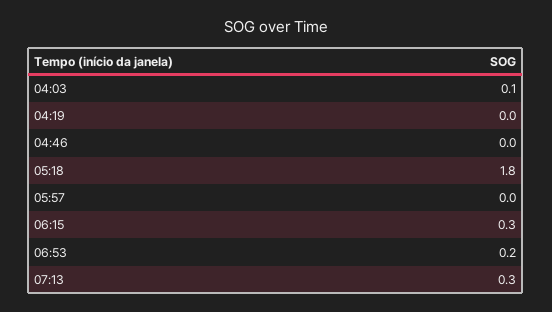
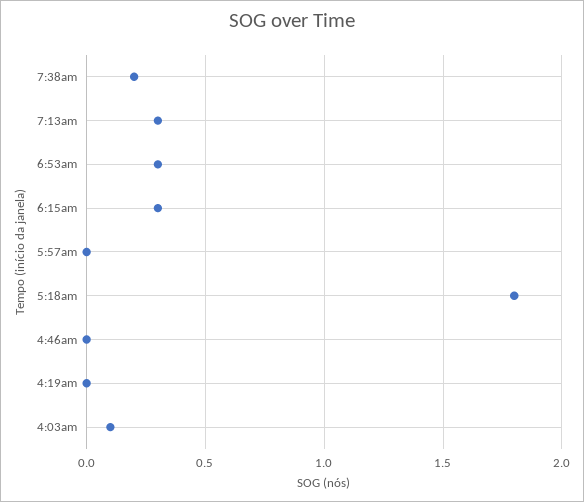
06:53: 0.2 -> 0.3
7:38am: none -> 0.2

